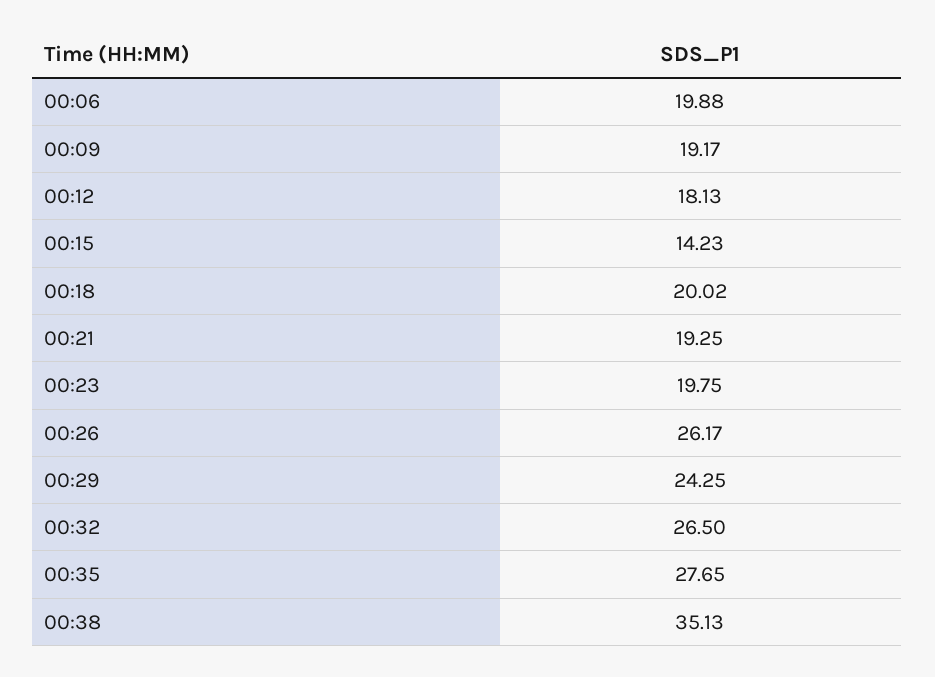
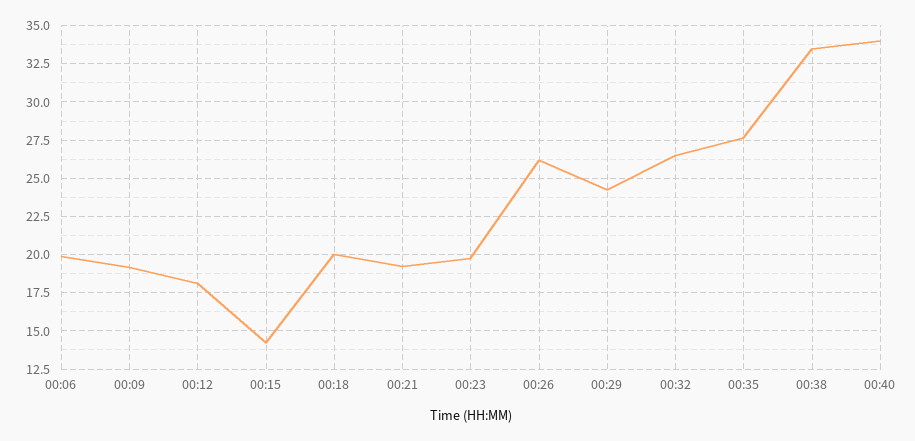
00:38: 35.13 -> 33.5
00:40: none -> 34

